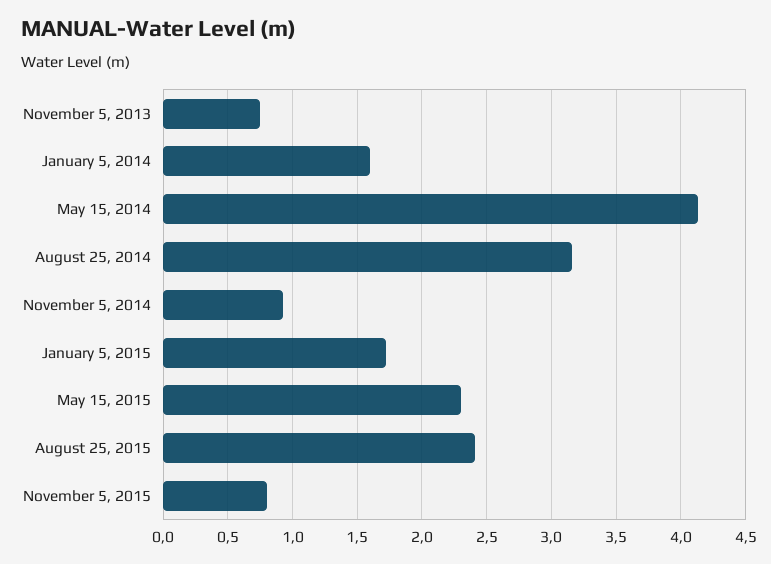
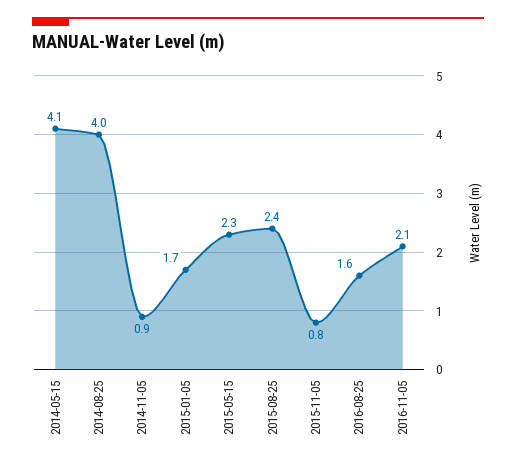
November 5, 2013: 0.75 -> none
January 5, 2014: 1.6 -> none
August 25, 2014: 3.15 -> 4
2016-08-25: none -> 1.6
2016-11-05: none -> 2.1

